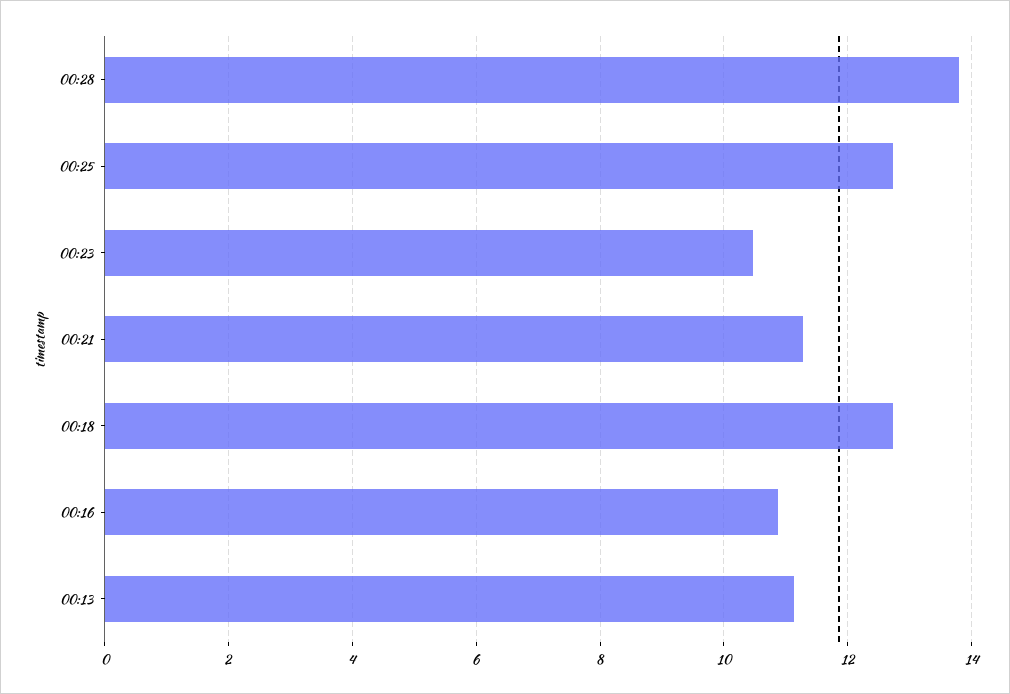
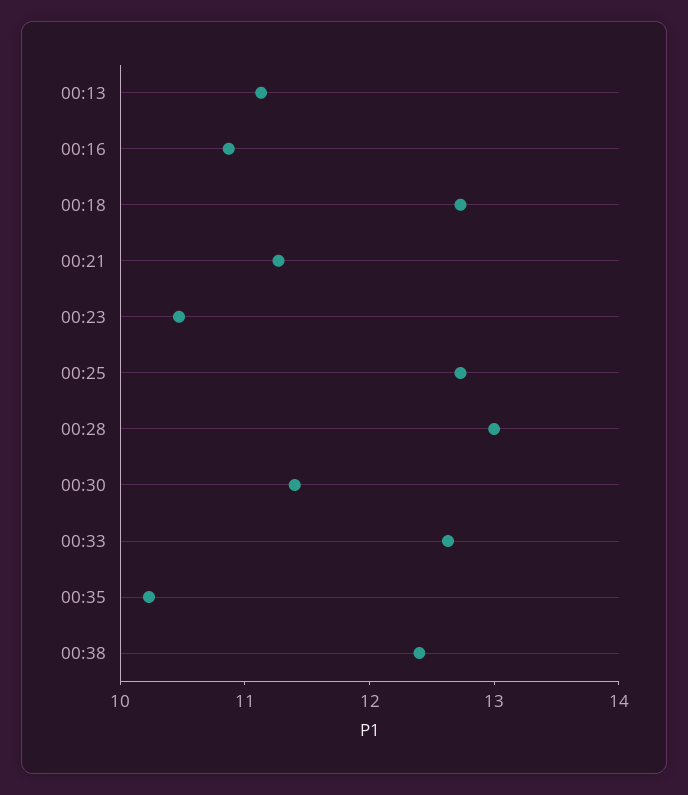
00:28: 13.8 -> 13
00:30: none -> 11.4
00:33: none -> 12.6
00:35: none -> 10.2
00:38: none -> 12.4

